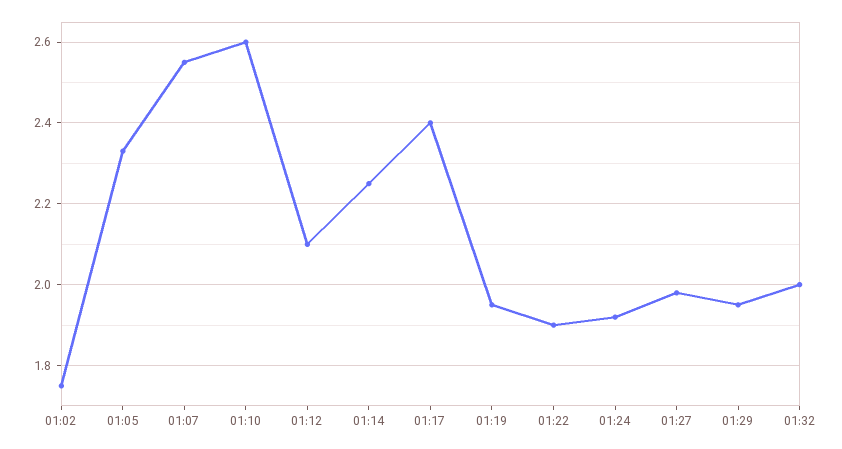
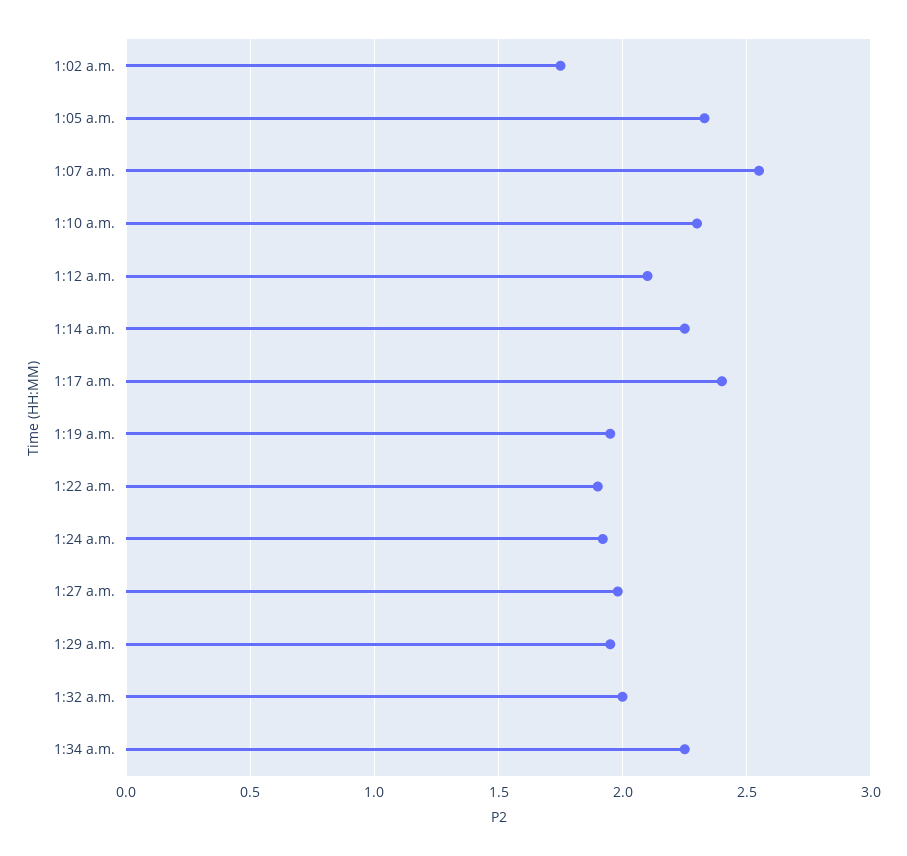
01:10: 2.6 -> 2.3
1:34 a.m.: none -> 2.25

